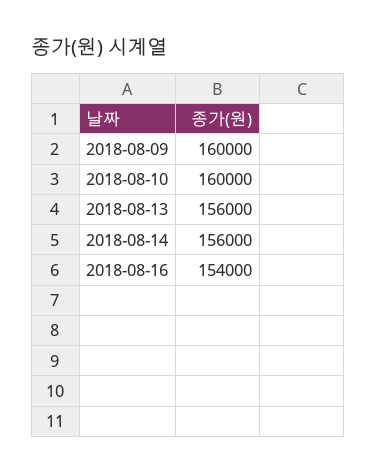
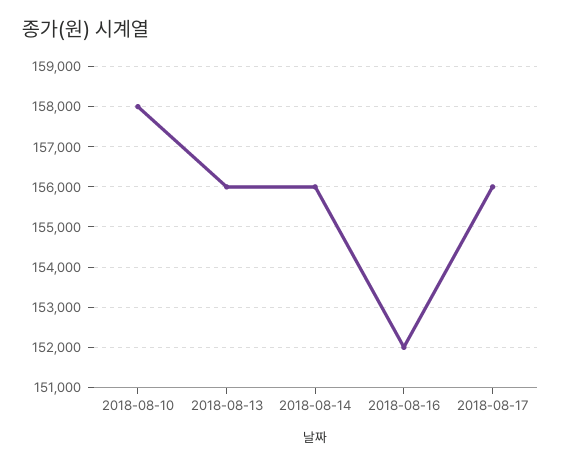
2018-08-09: 160000 -> none
2018-08-10: 160000 -> 158000
2018-08-16: 154000 -> 152000
2018-08-17: none -> 156000

